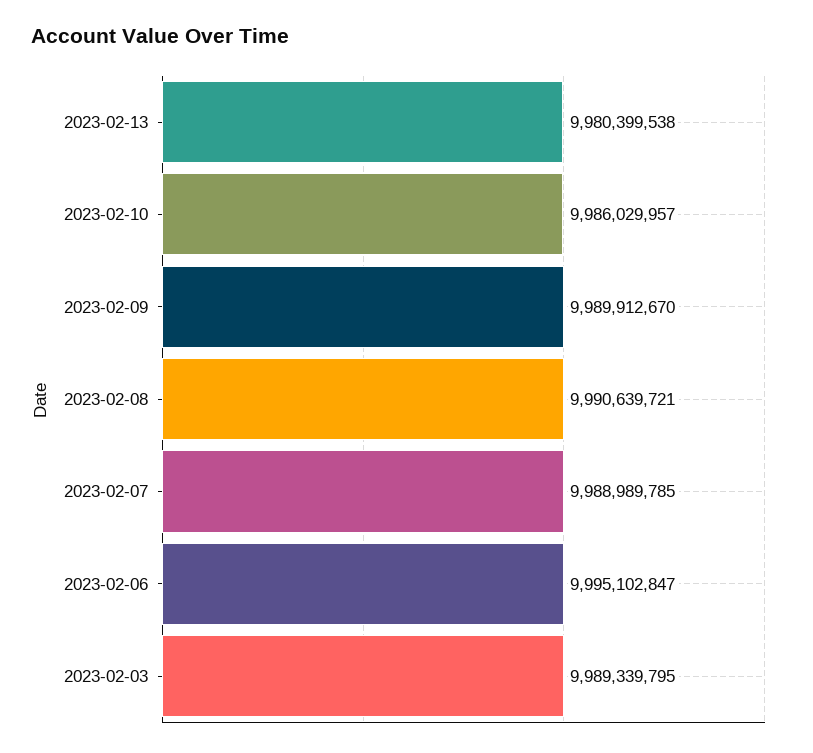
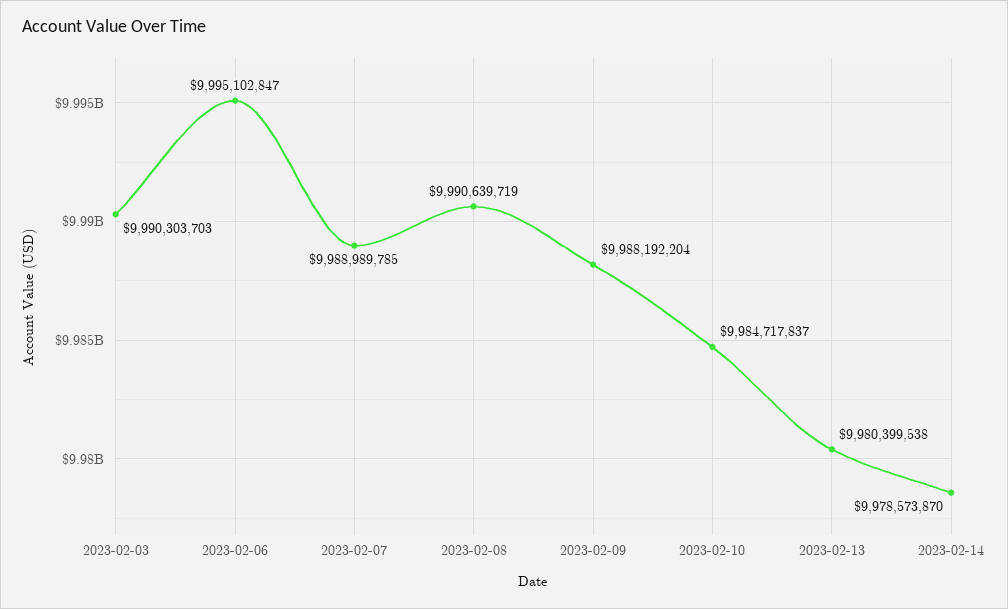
2023-02-10: 9986029957 -> 9984717837
2023-02-09: 9989912670 -> 9988192204
2023-02-08: 9990639721 -> 9990639719
2023-02-03: 9989339795 -> 9990303703
2023-02-14: none -> 9978573870

